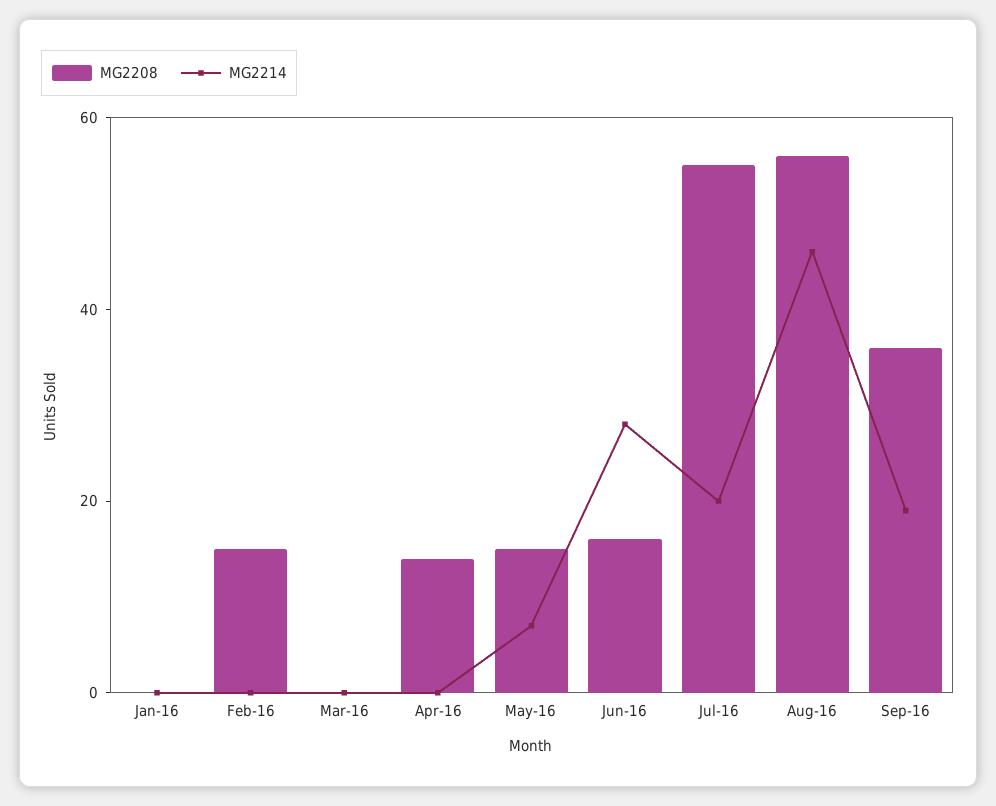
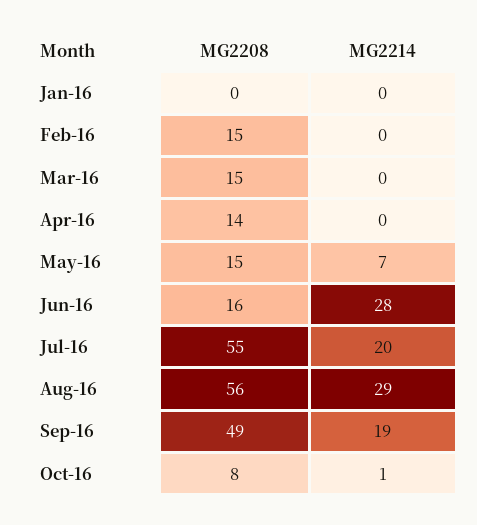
MG2208, Mar-16: 0 -> 15
MG2214, Aug-16: 45 -> 29
MG2208, Sep-16: 35 -> 49
MG2208, Oct-16: none -> 8
MG2214, Oct-16: none -> 1

